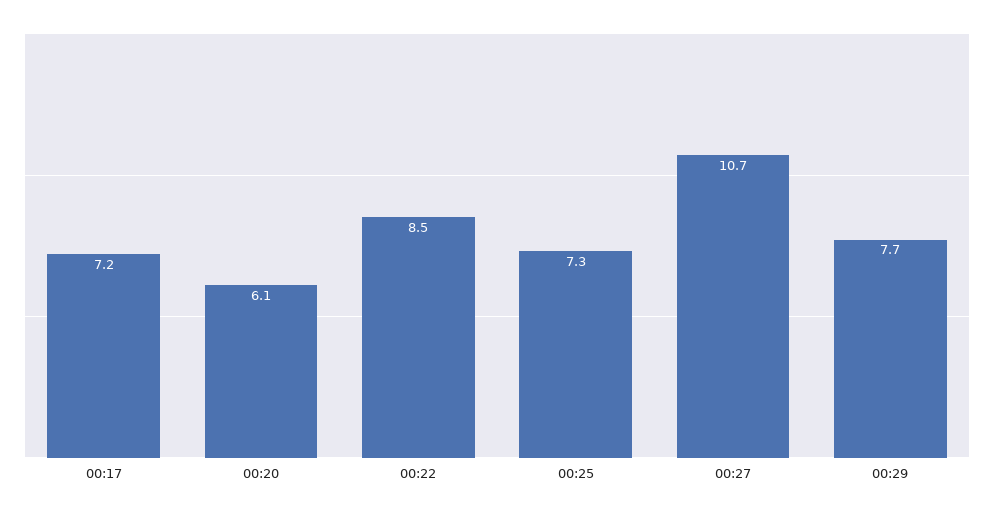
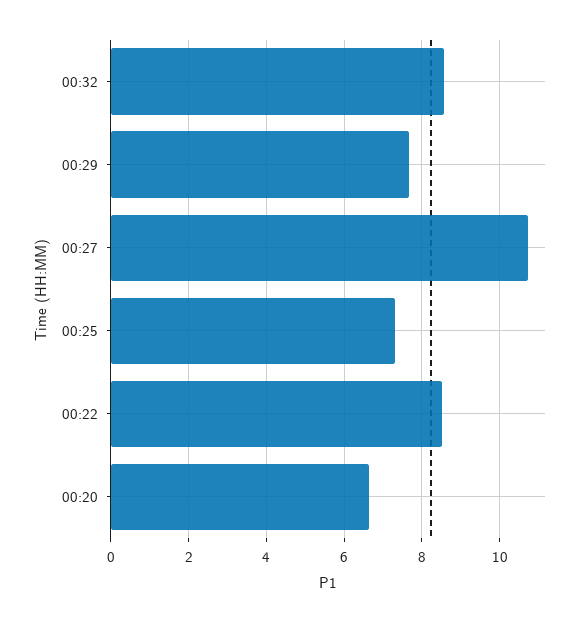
00:17: 7.2 -> none
00:20: 6.1 -> 6.6
00:32: none -> 8.6

